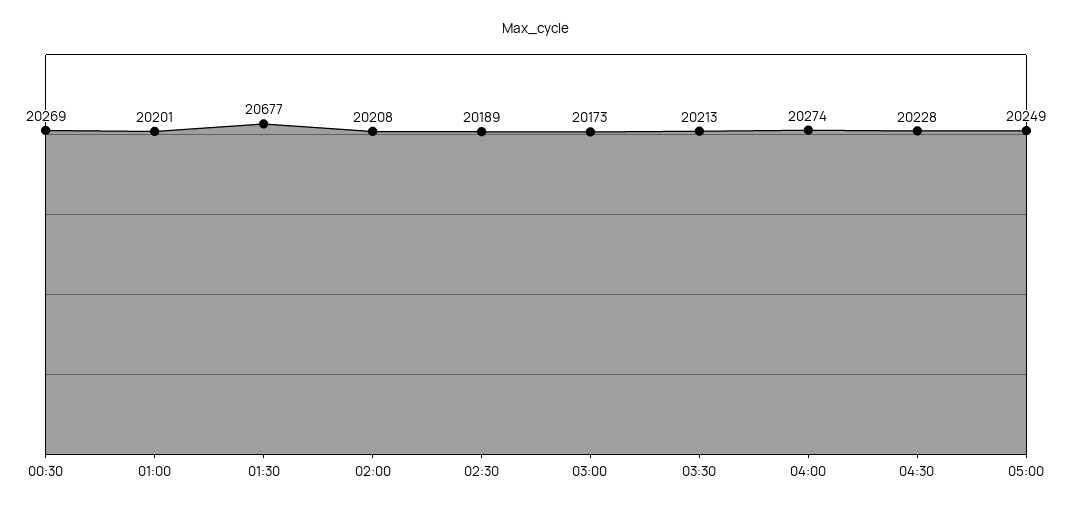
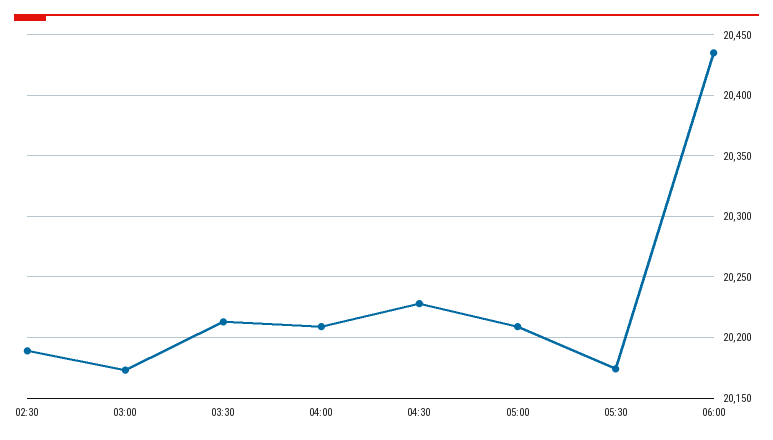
00:30: 20269 -> none
01:00: 20201 -> none
01:30: 20677 -> none
02:00: 20208 -> none
04:00: 20274 -> 20210
05:00: 20249 -> 20210
05:30: none -> 20175
06:00: none -> 20435

